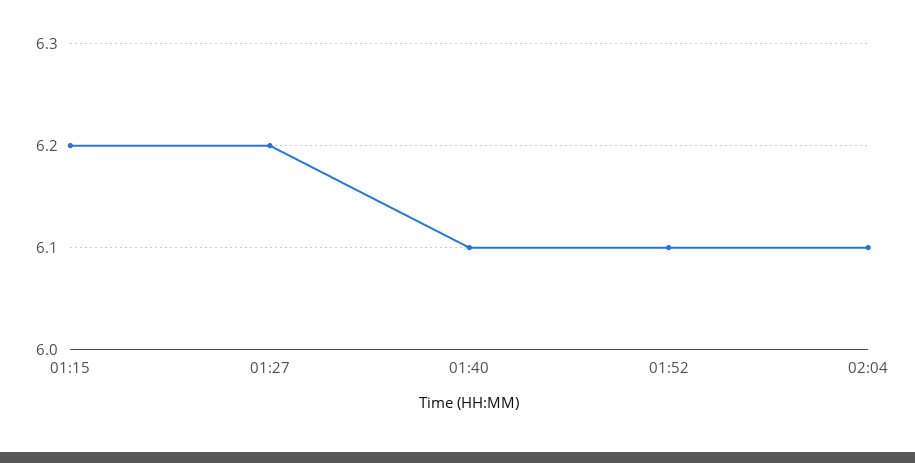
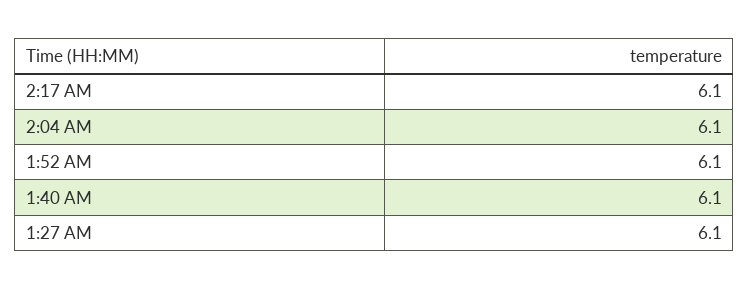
01:15: 6.2 -> none
01:27: 6.2 -> 6.1
2:17 AM: none -> 6.1

